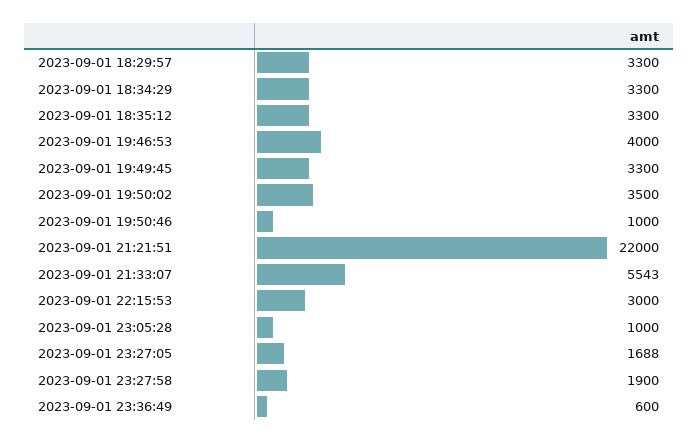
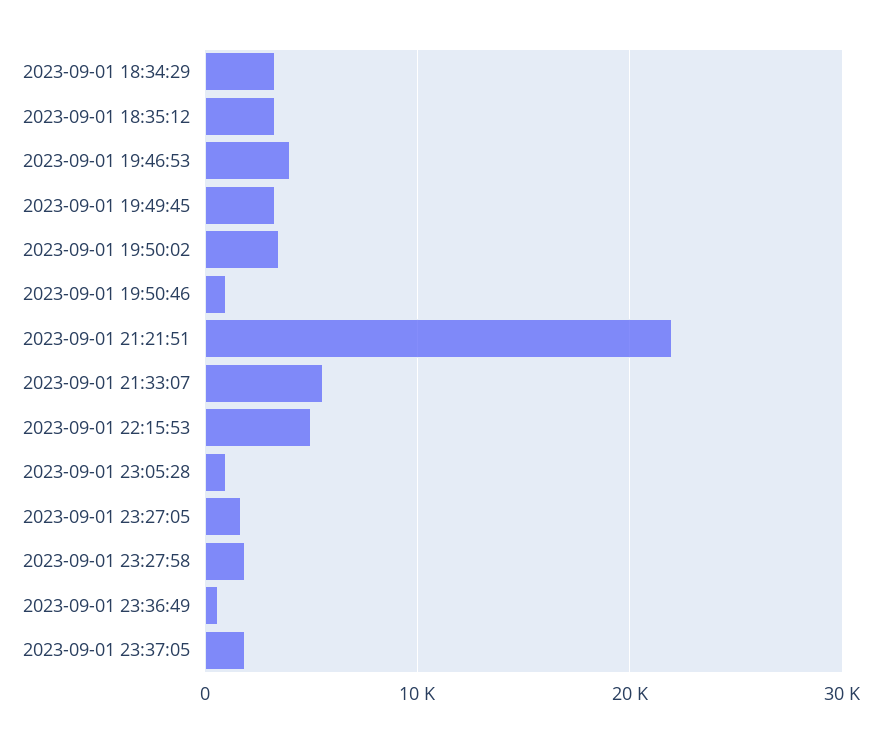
2023-09-01 18:29:57: 3300 -> none
2023-09-01 22:15:53: 3000 -> 5000
2023-09-01 23:37:05: none -> 2000

